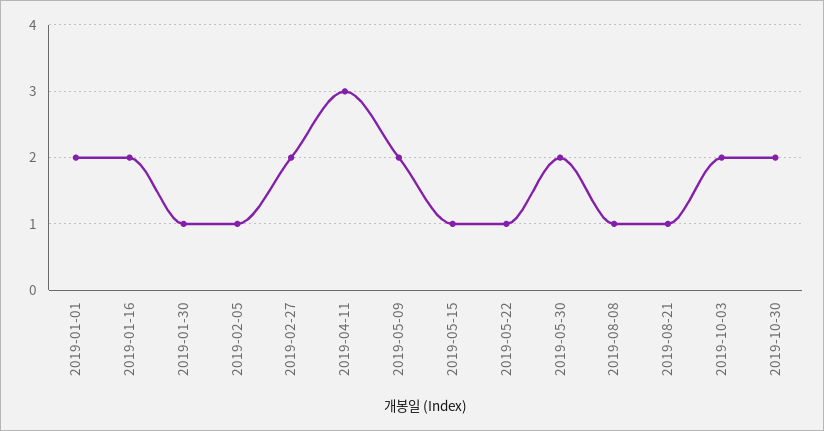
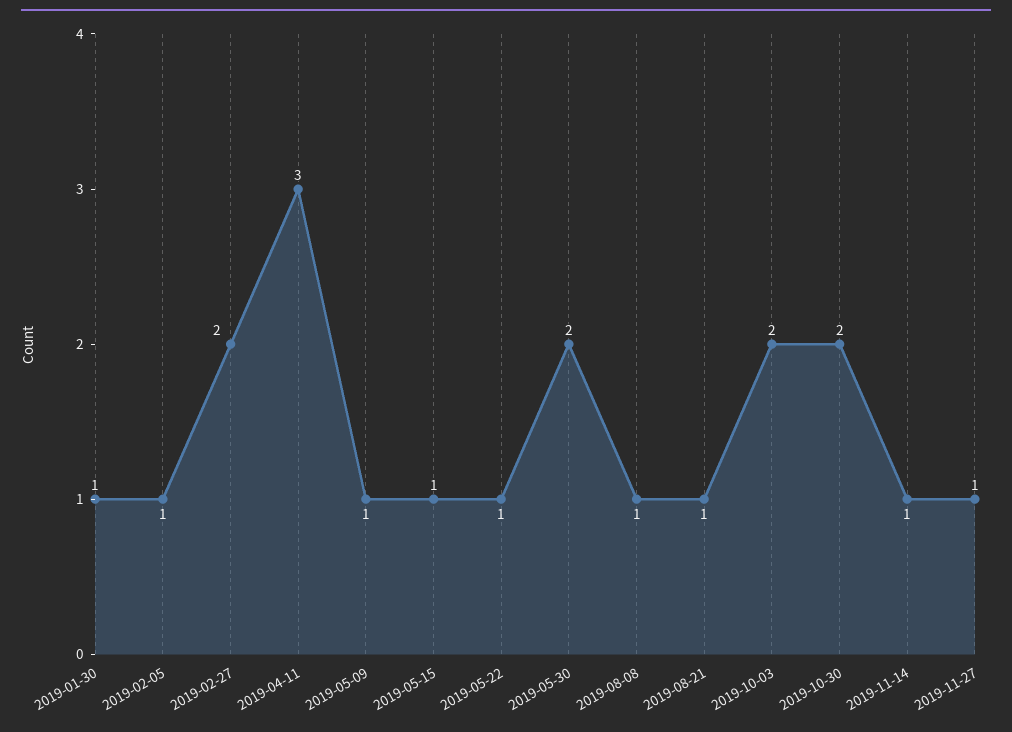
2019-01-01: 2 -> none
2019-01-16: 2 -> none
2019-05-09: 2 -> 1
2019-11-14: none -> 1
2019-11-27: none -> 1

